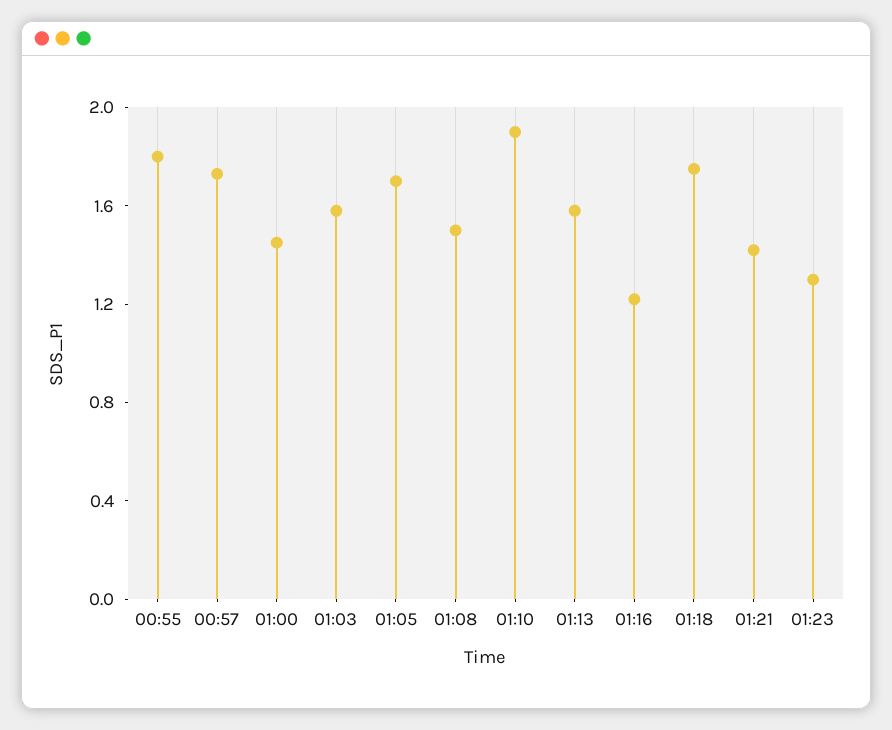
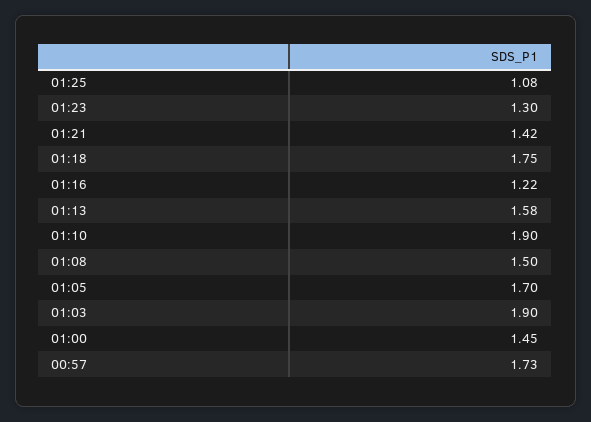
00:55: 1.8 -> none
01:03: 1.6 -> 1.9
01:25: none -> 1.08

